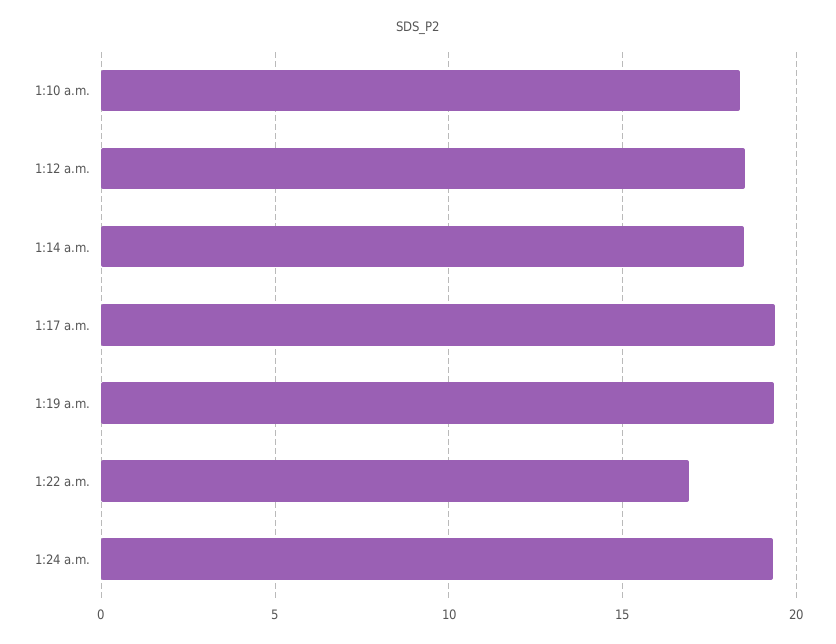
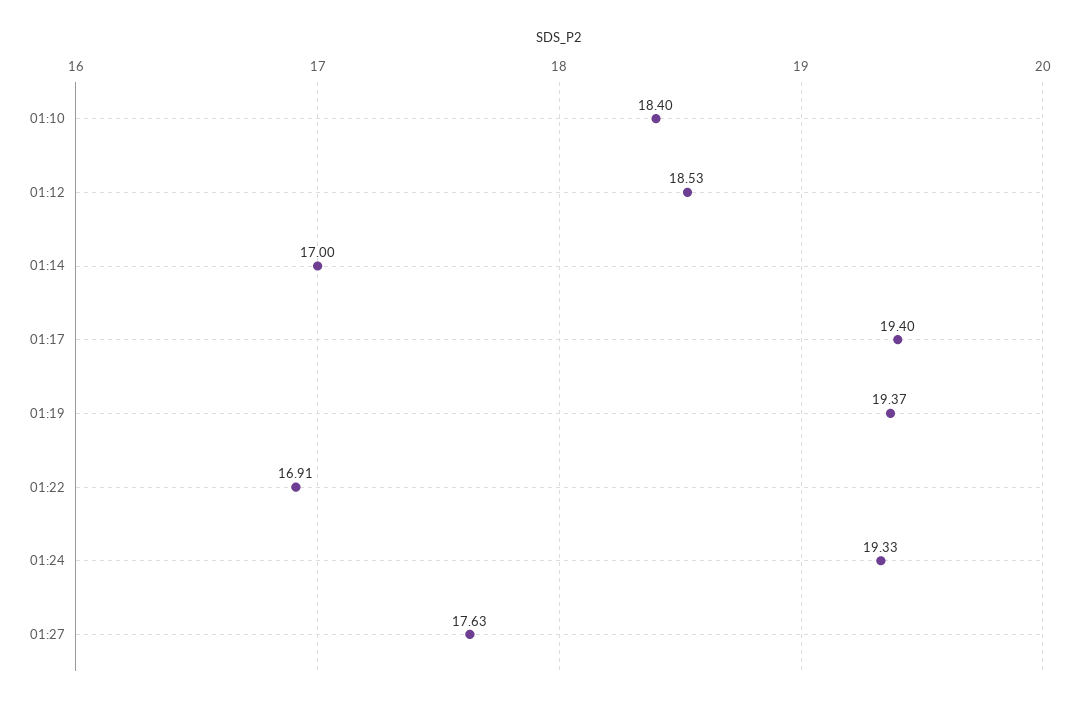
1:14 a.m.: 18.5 -> 17
01:27: none -> 17.63

